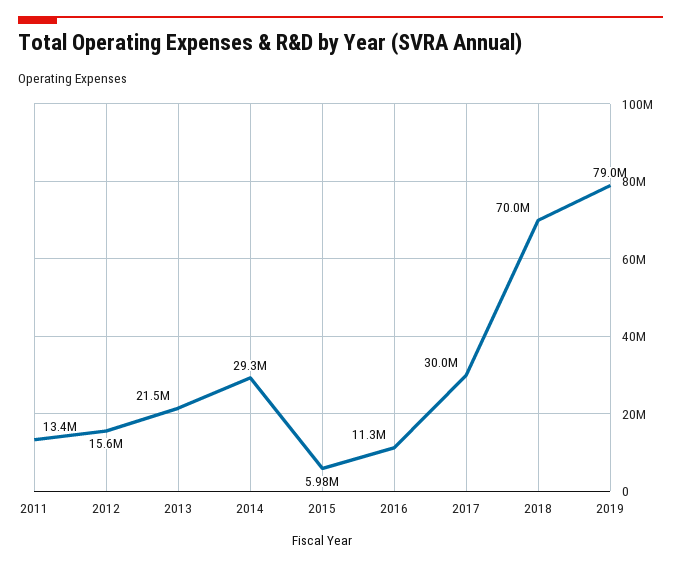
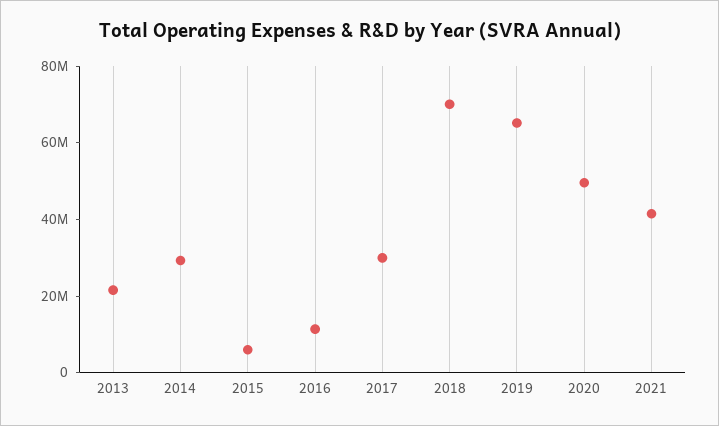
2011: 13400000 -> none
2012: 15600000 -> none
2019: 79000000 -> 65000000
2020: none -> 50000000
2021: none -> 40000000

